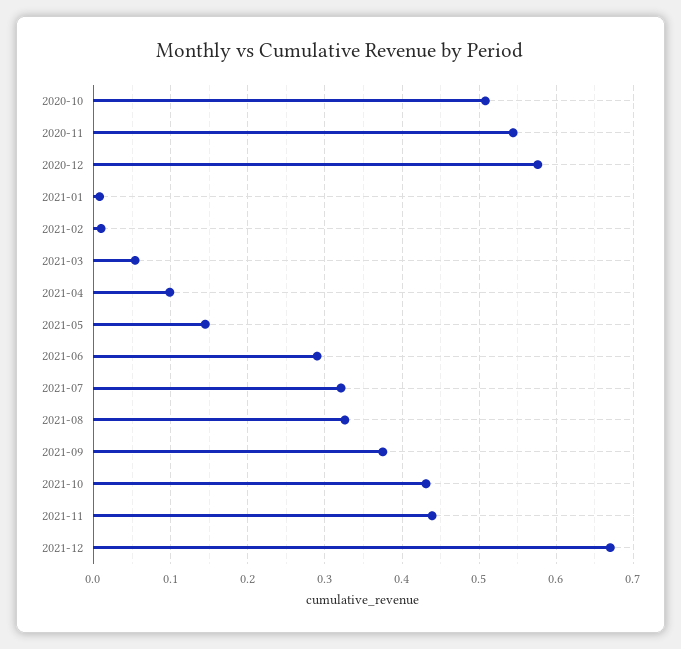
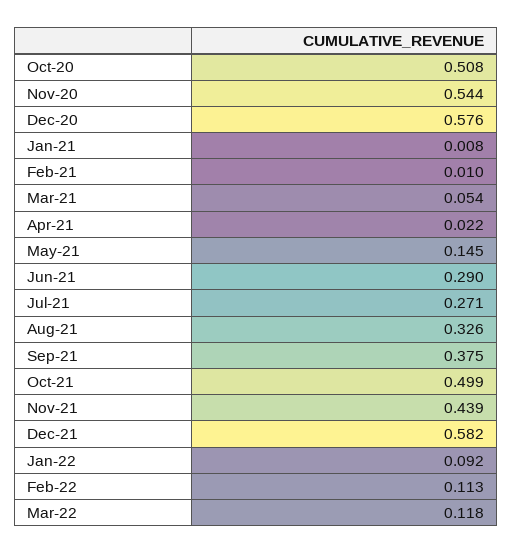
2021-04: 0.1 -> 0.022
2021-07: 0.32 -> 0.271
2021-10: 0.43 -> 0.499
2021-12: 0.67 -> 0.582
Jan-22: none -> 0.092
Feb-22: none -> 0.113
Mar-22: none -> 0.118

